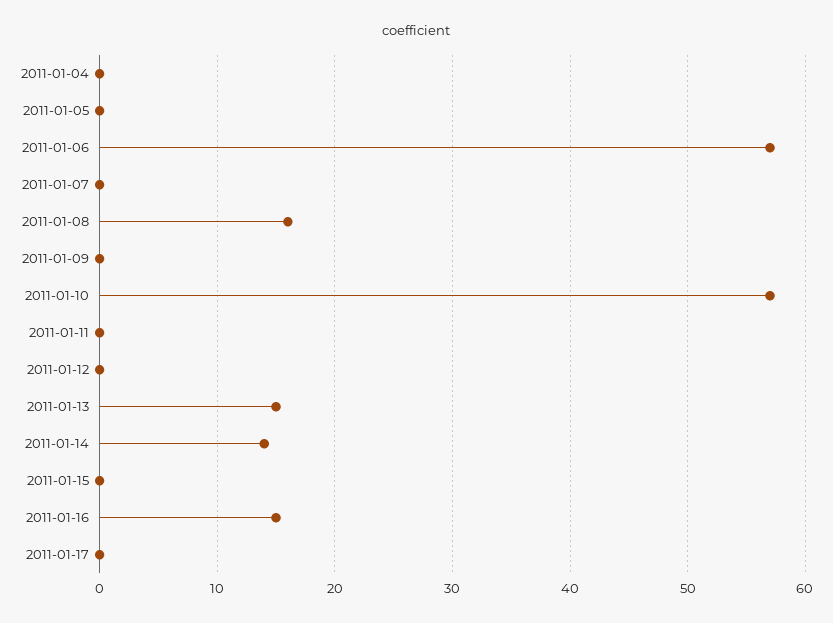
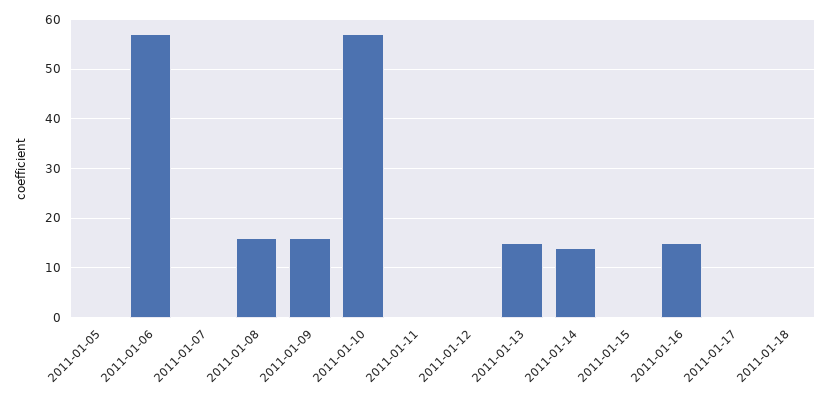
2011-01-04: 0 -> none
2011-01-09: 0 -> 15
2011-01-18: none -> 0

